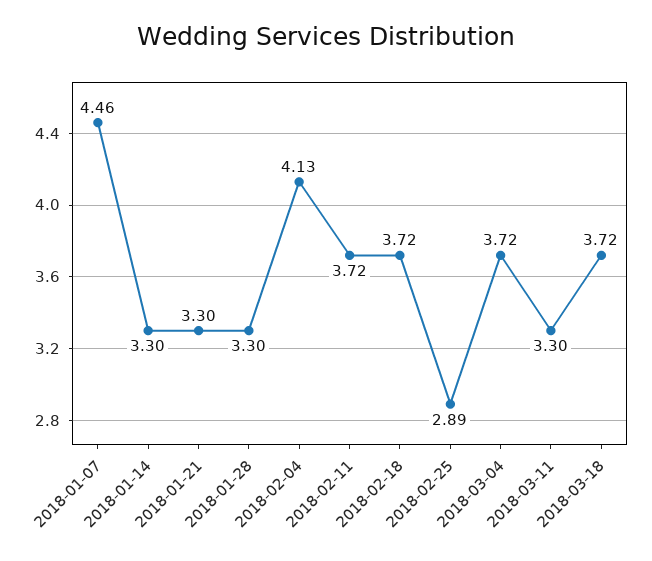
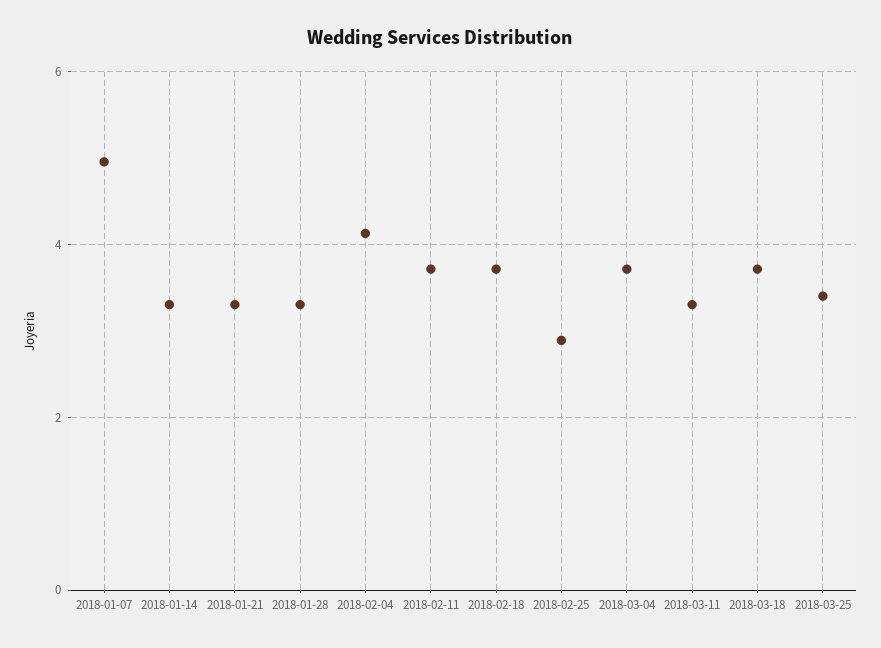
2018-01-07: 4.46 -> 5
2018-03-25: none -> 3.4

